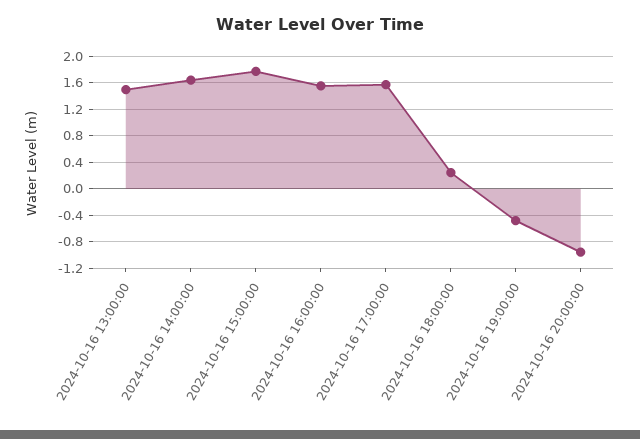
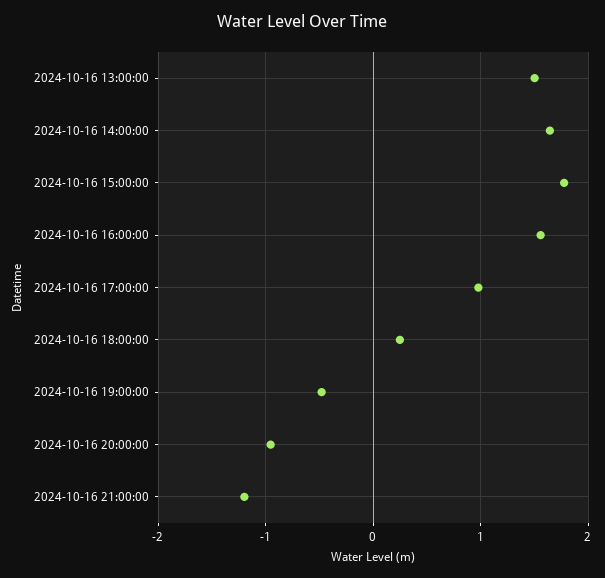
2024-10-16 17:00:00: 1.6 -> 1
2024-10-16 21:00:00: none -> -1.2

